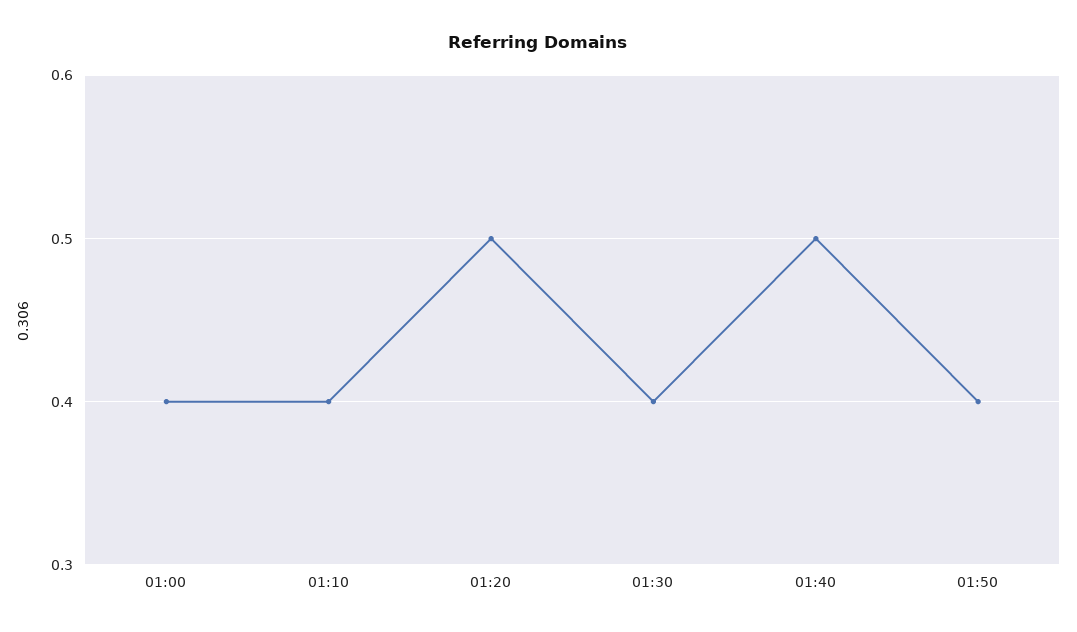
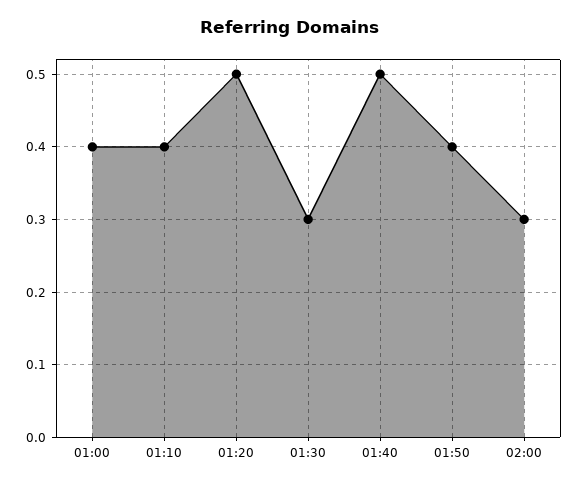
01:30: 0.4 -> 0.3
02:00: none -> 0.3

